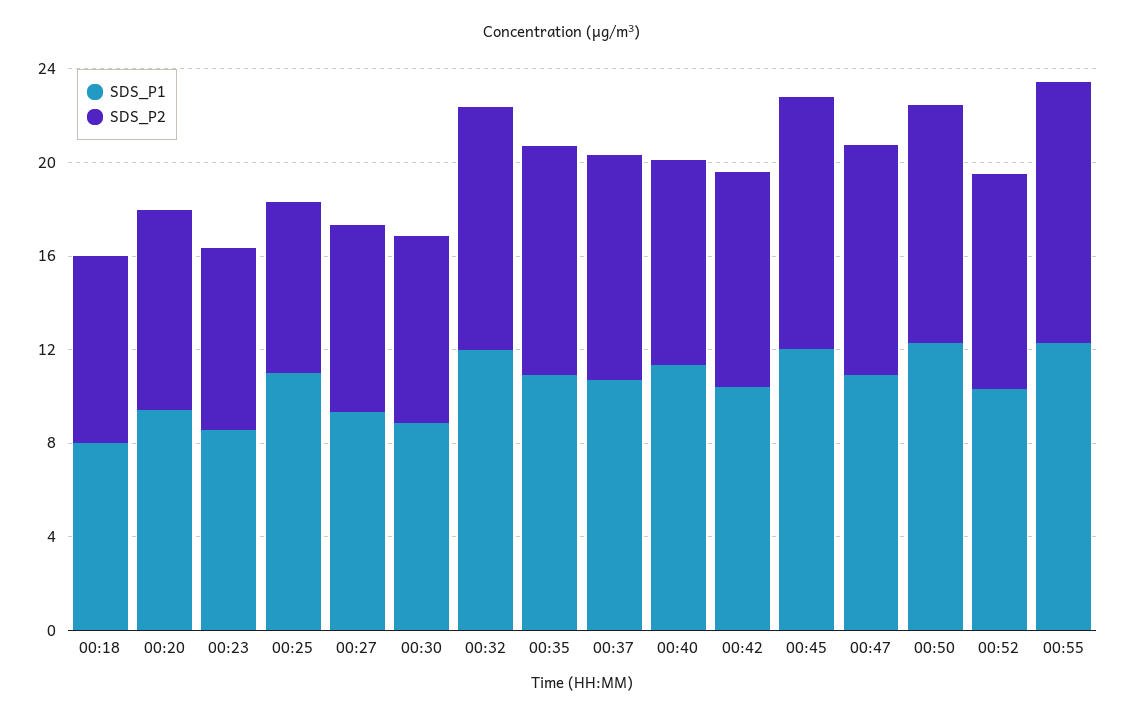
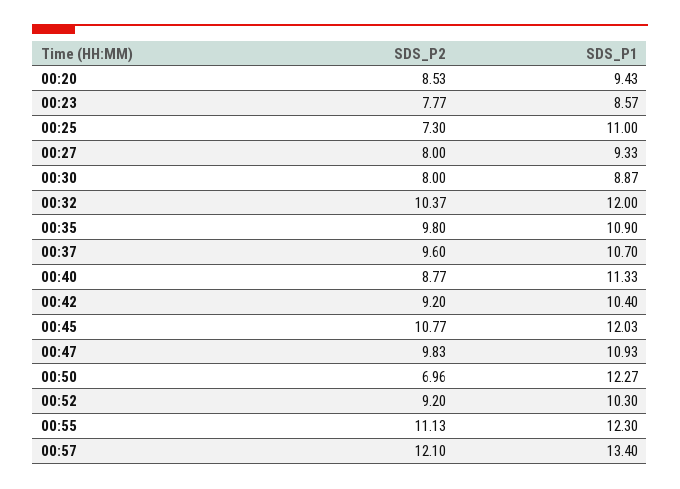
SDS_P1, 00:18: 8 -> none
SDS_P2, 00:18: 8 -> none
SDS_P2, 00:50: 10 -> 6.96
SDS_P2, 00:57: none -> 12.1
SDS_P1, 00:57: none -> 13.4

